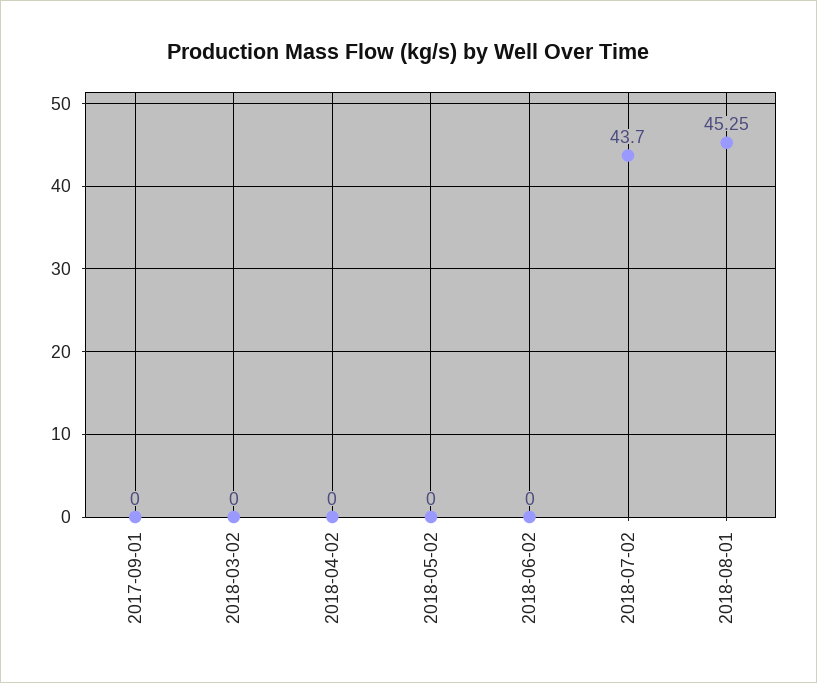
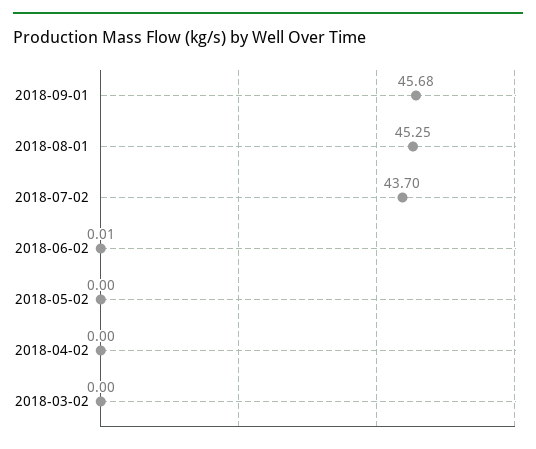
2017-09-01: 0 -> none
2018-06-02: 0 -> 0.01
2018-09-01: none -> 45.68

